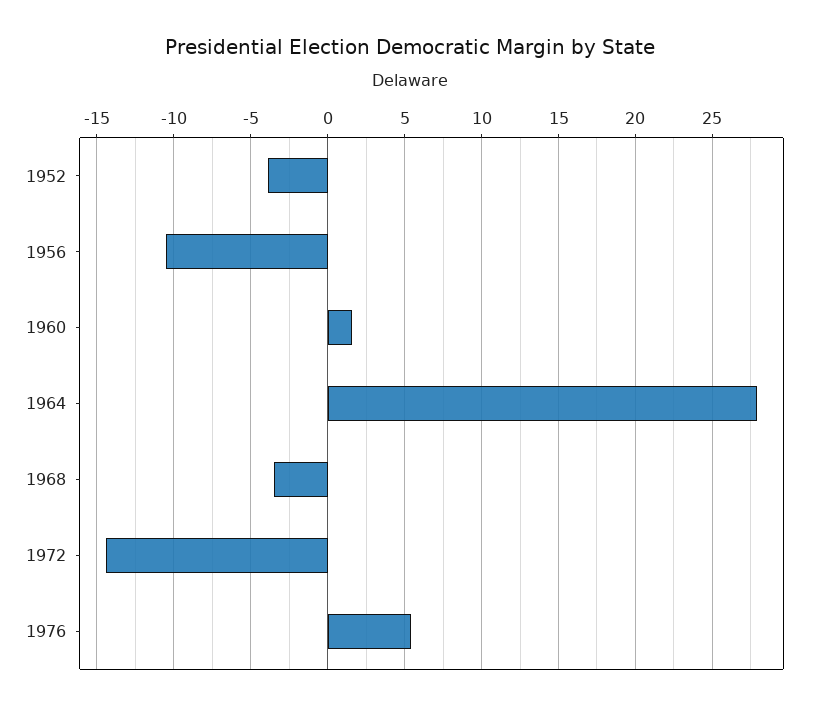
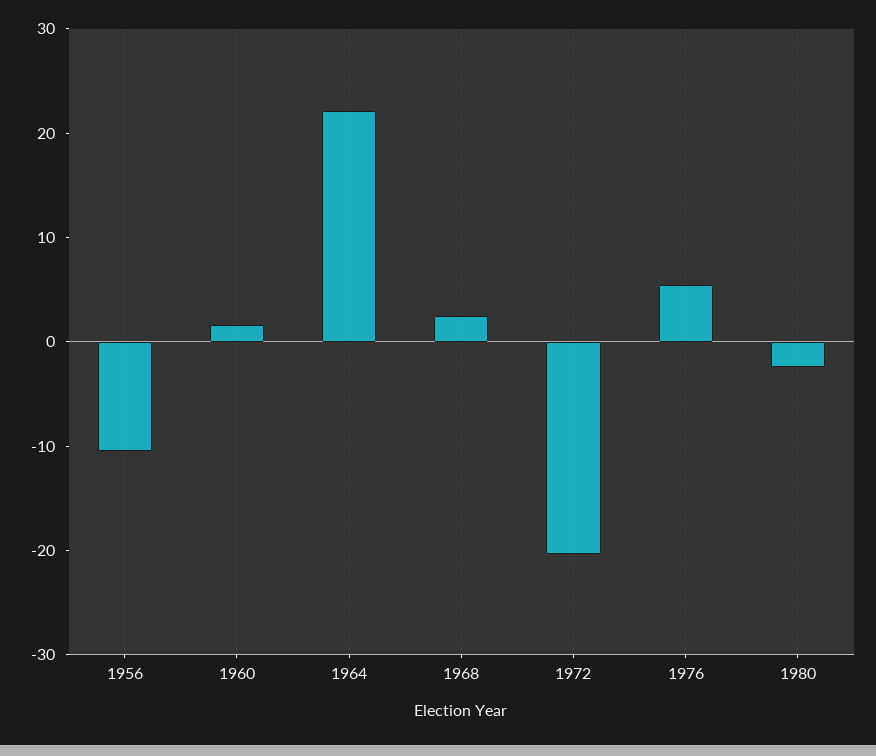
1952: -4 -> none
1964: 28 -> 22
1968: -3.5 -> 2
1972: -14.5 -> -20
1980: none -> -2

